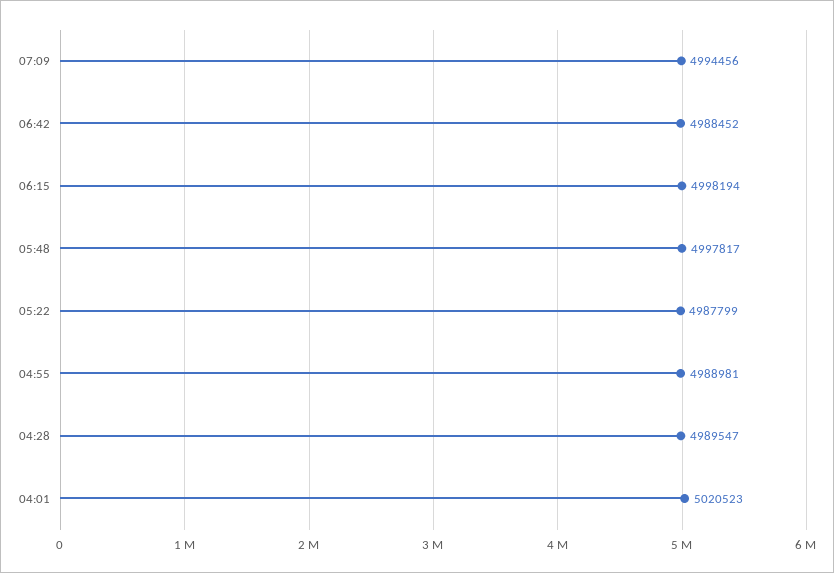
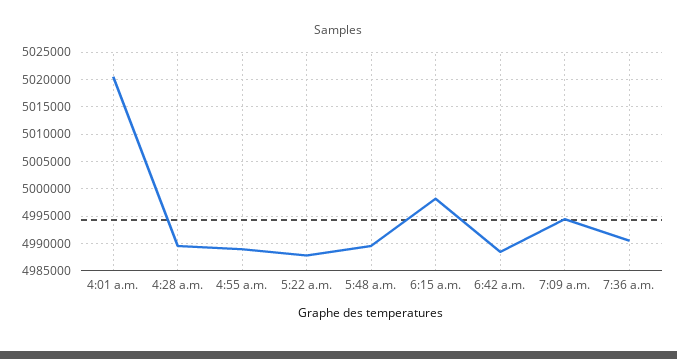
05:48: 4997817 -> 4990000
7:36 a.m.: none -> 4990000

